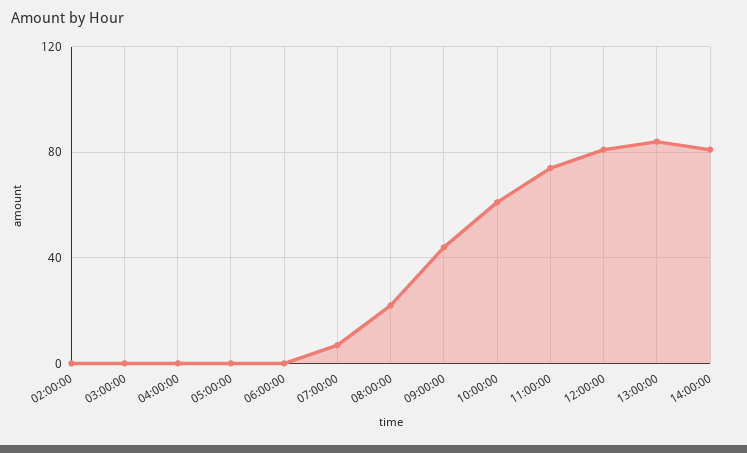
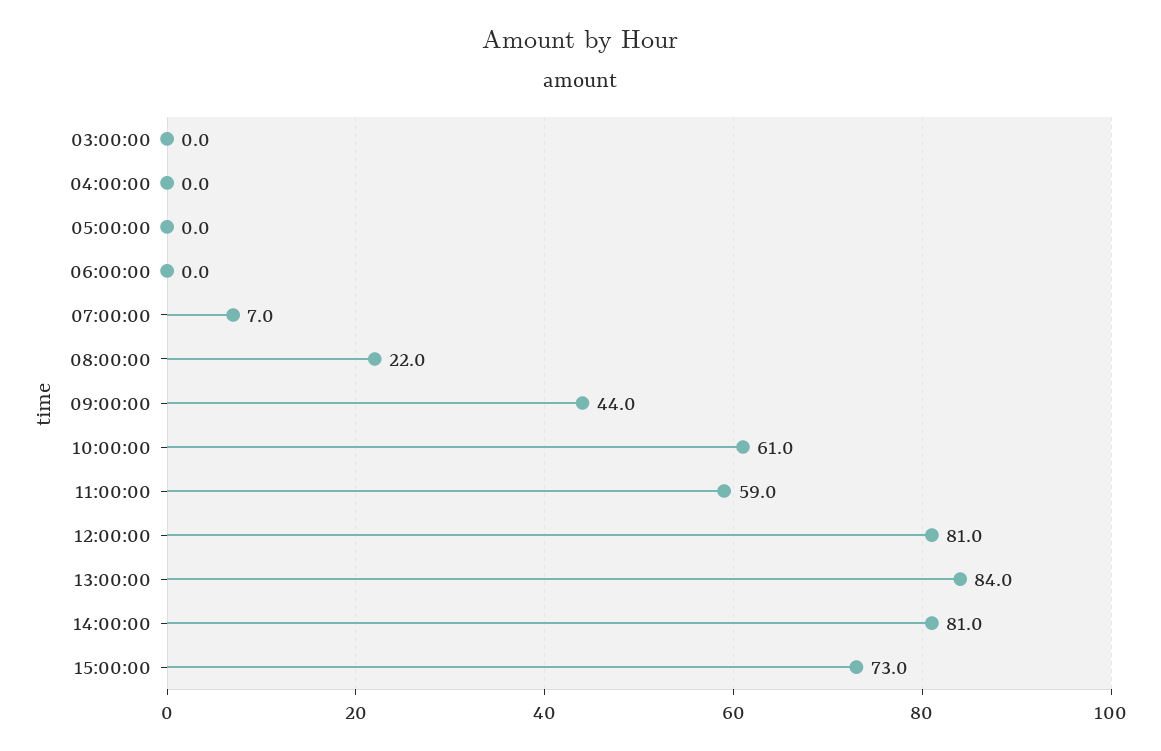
02:00:00: 0 -> none
11:00:00: 75 -> 59
15:00:00: none -> 73

